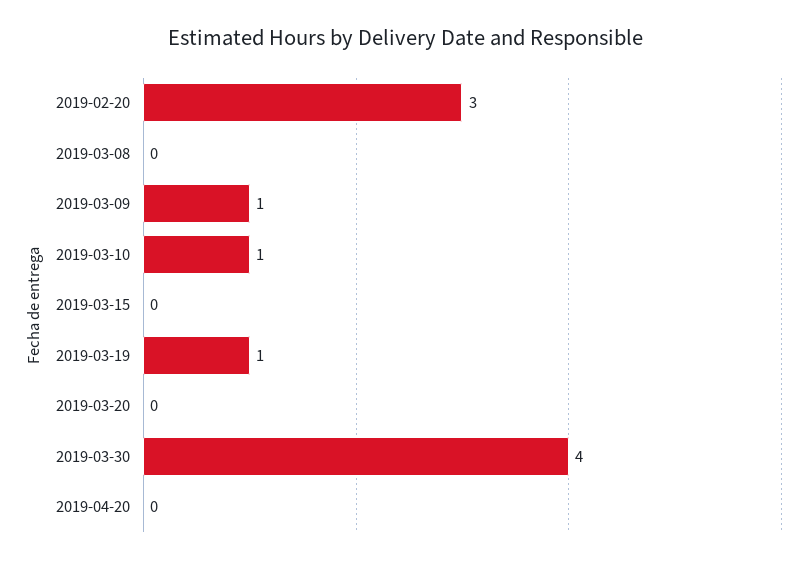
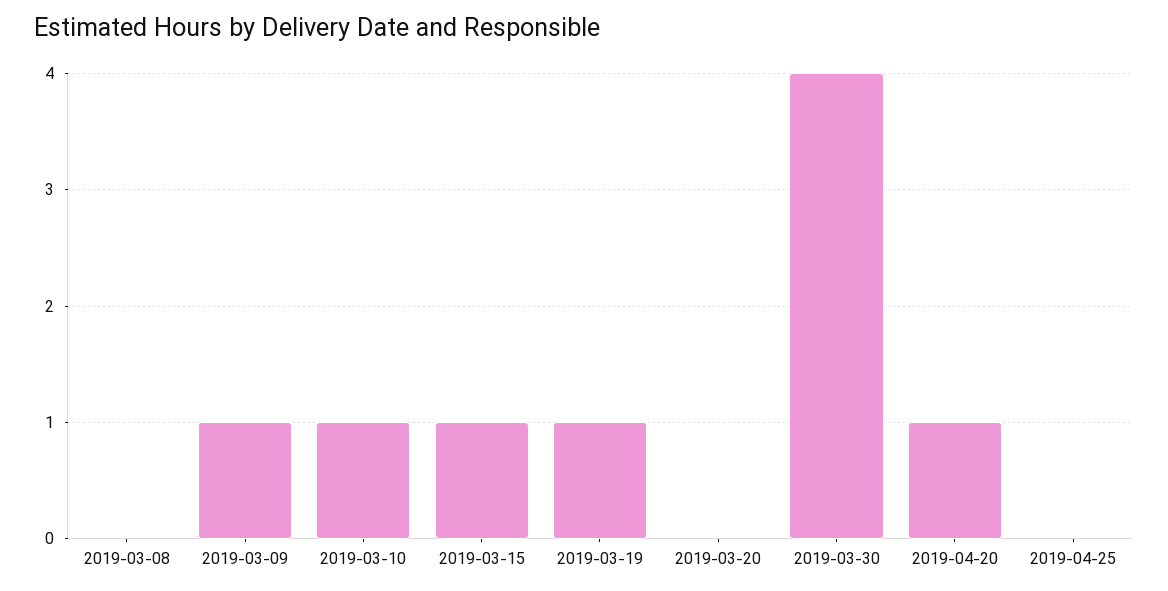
2019-02-20: 3 -> none
2019-03-15: 0 -> 1
2019-04-20: 0 -> 1
2019-04-25: none -> 0

